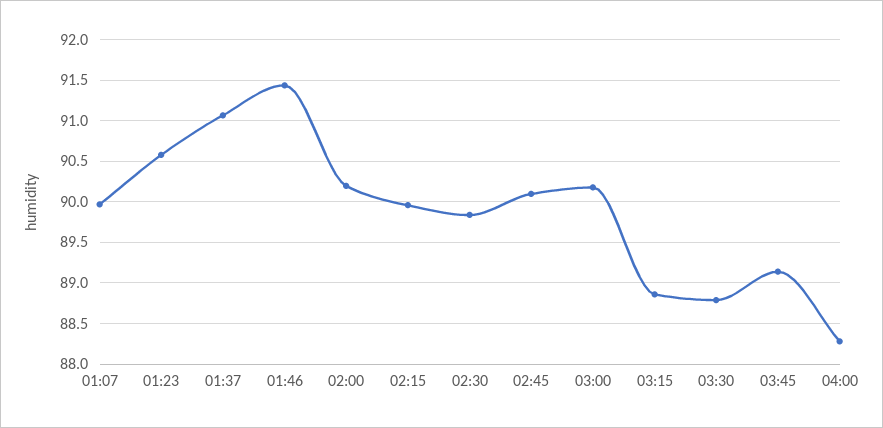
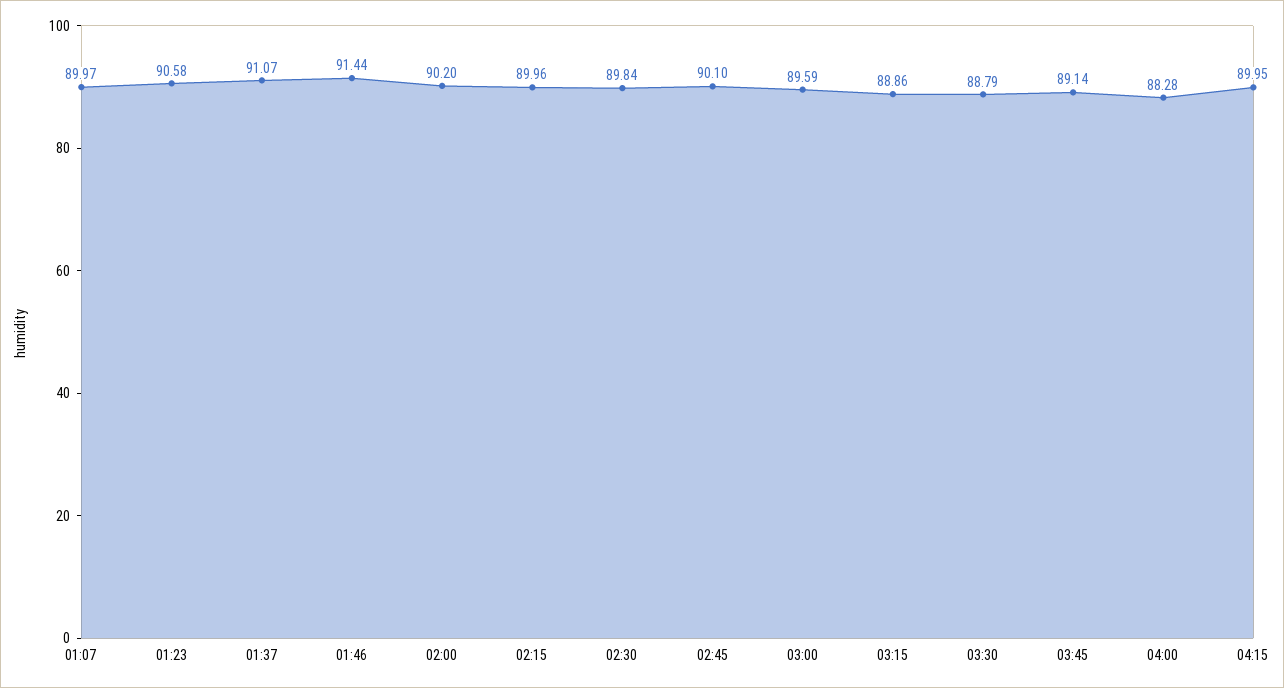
03:00: 90.2 -> 89.59
04:15: none -> 89.95

